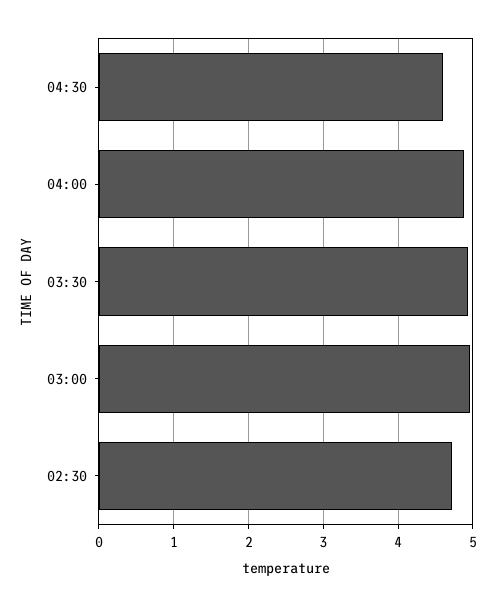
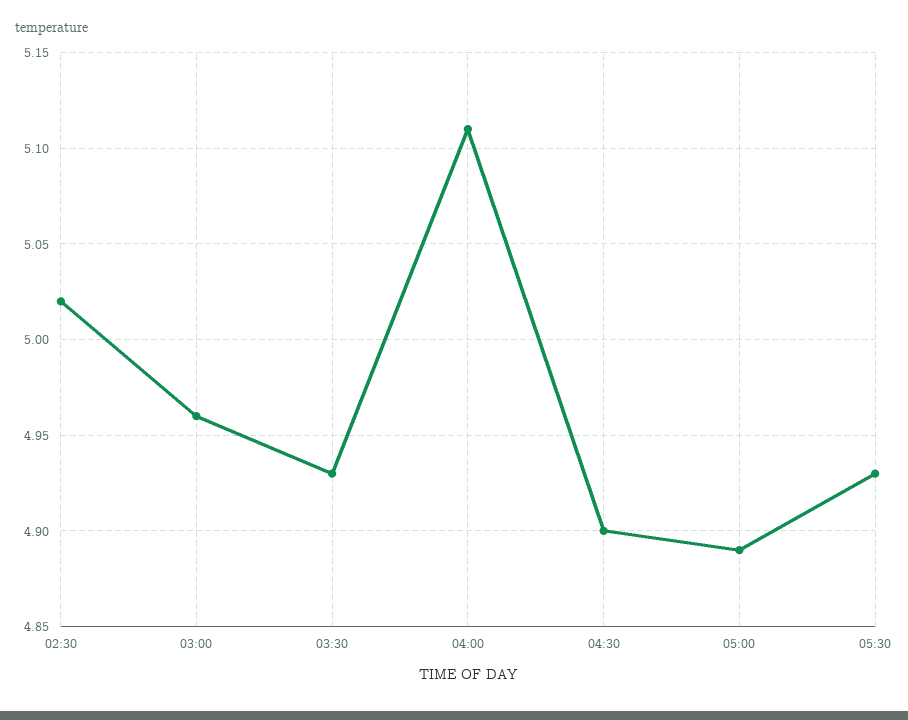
04:30: 4.6 -> 4.9
04:00: 4.9 -> 5.11
02:30: 4.7 -> 5.02
05:00: none -> 4.89
05:30: none -> 4.93

